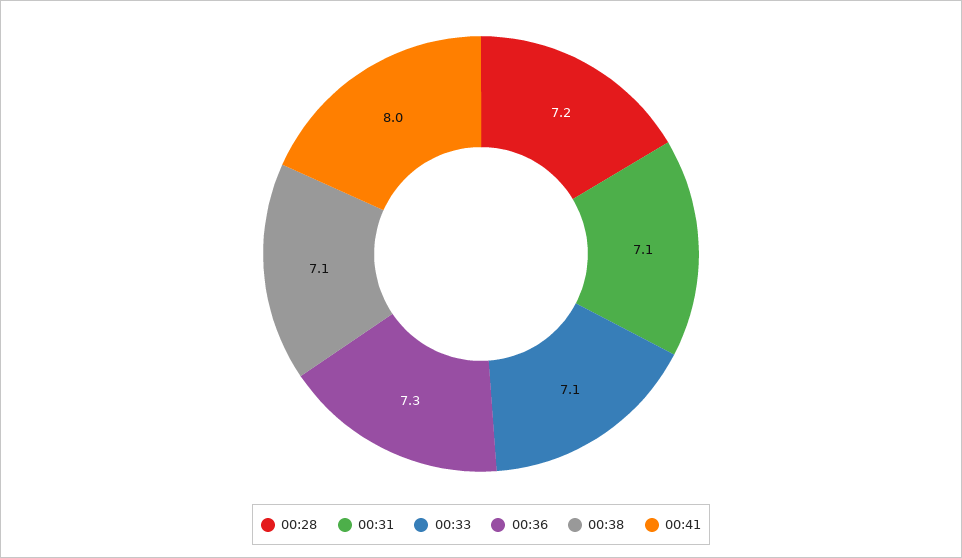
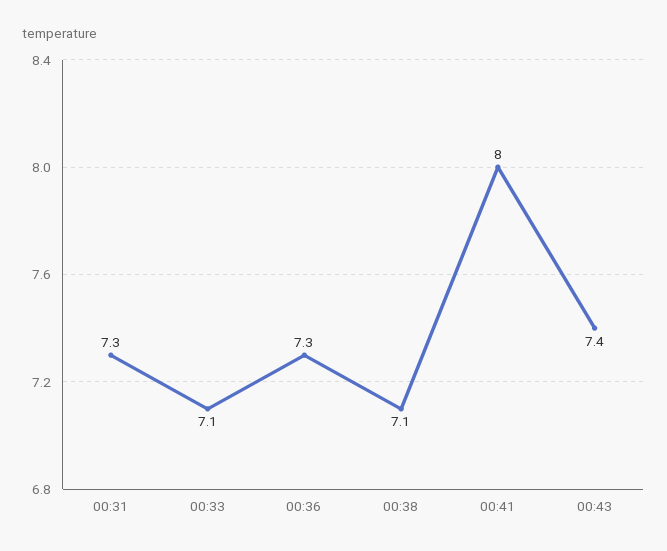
00:28: 7.2 -> none
00:31: 7.1 -> 7.3
00:43: none -> 7.4

